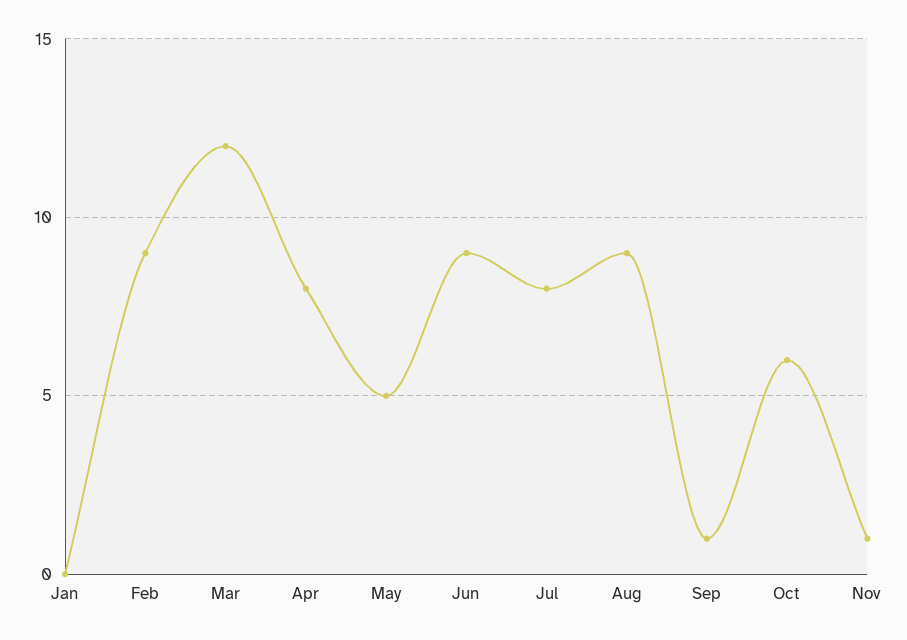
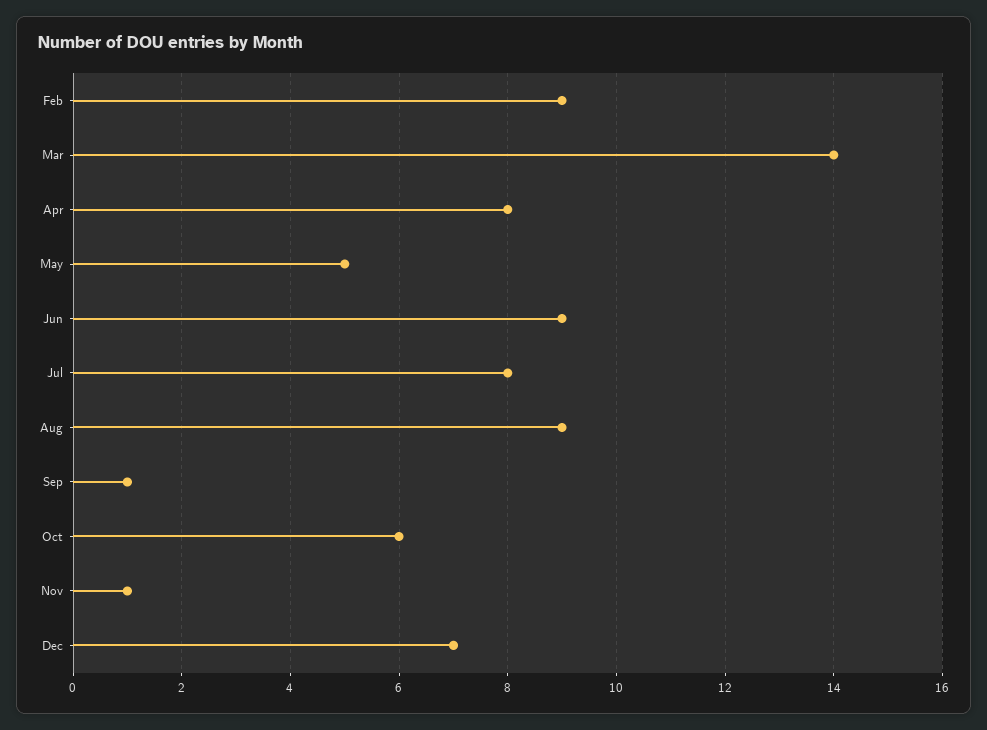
Jan: 0 -> none
Mar: 12 -> 14
Dec: none -> 7

